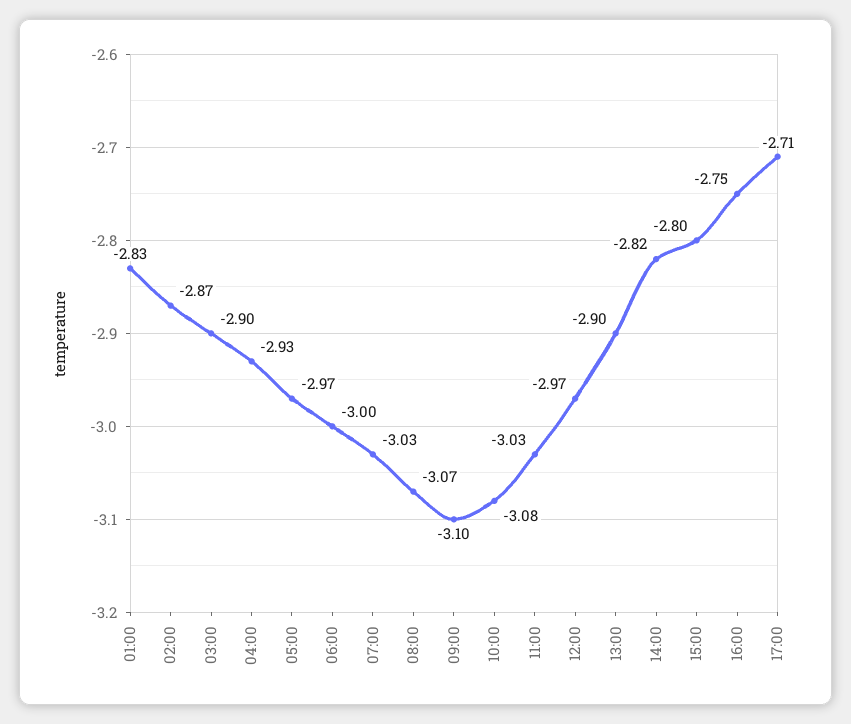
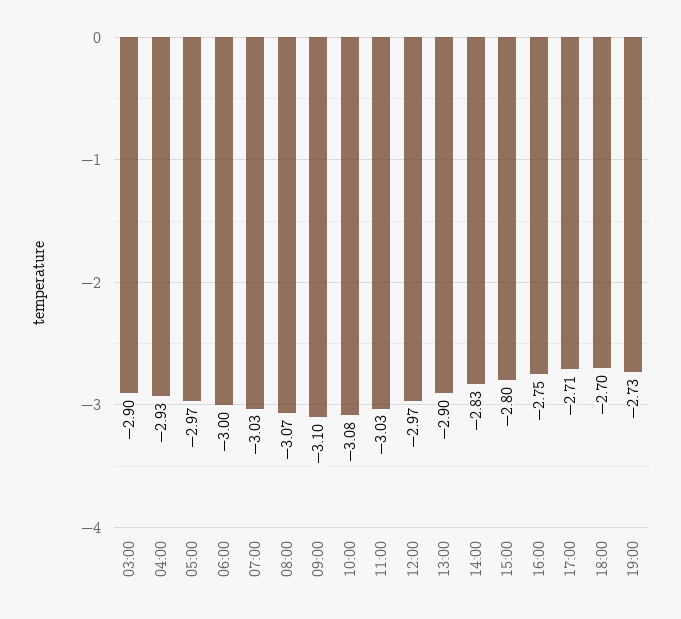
01:00: -2.83 -> none
02:00: -2.87 -> none
14:00: -2.82 -> -2.83
18:00: none -> -2.7
19:00: none -> -2.73

